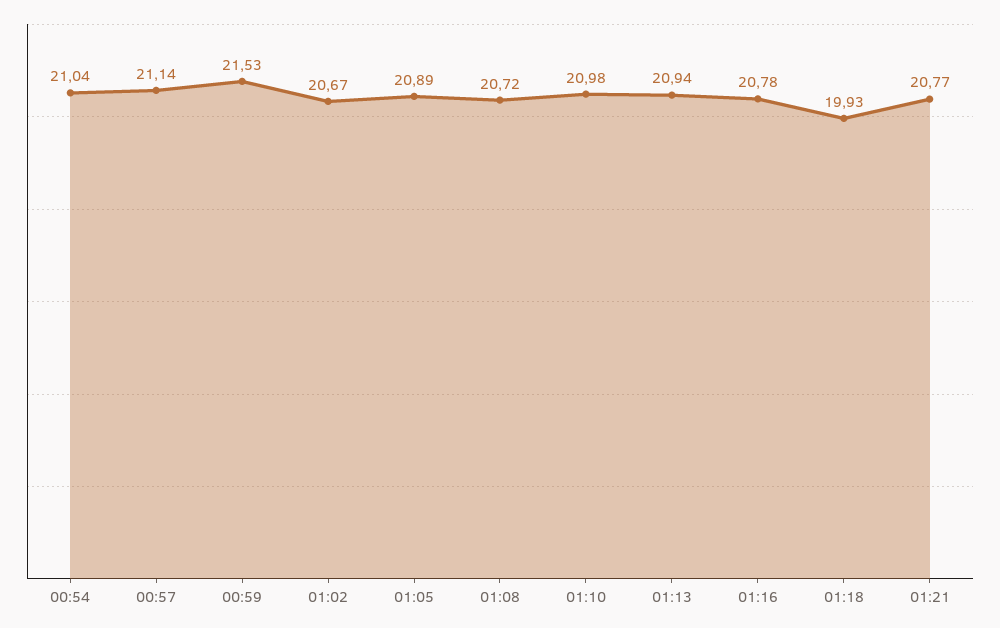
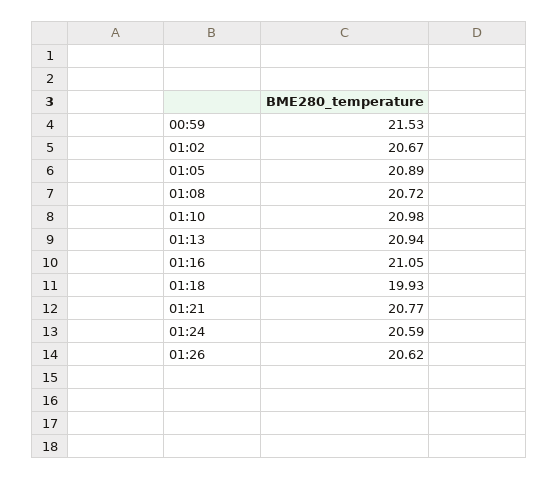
00:54: 21.04 -> none
00:57: 21.14 -> none
01:16: 20.78 -> 21.05
01:24: none -> 20.59
01:26: none -> 20.62

